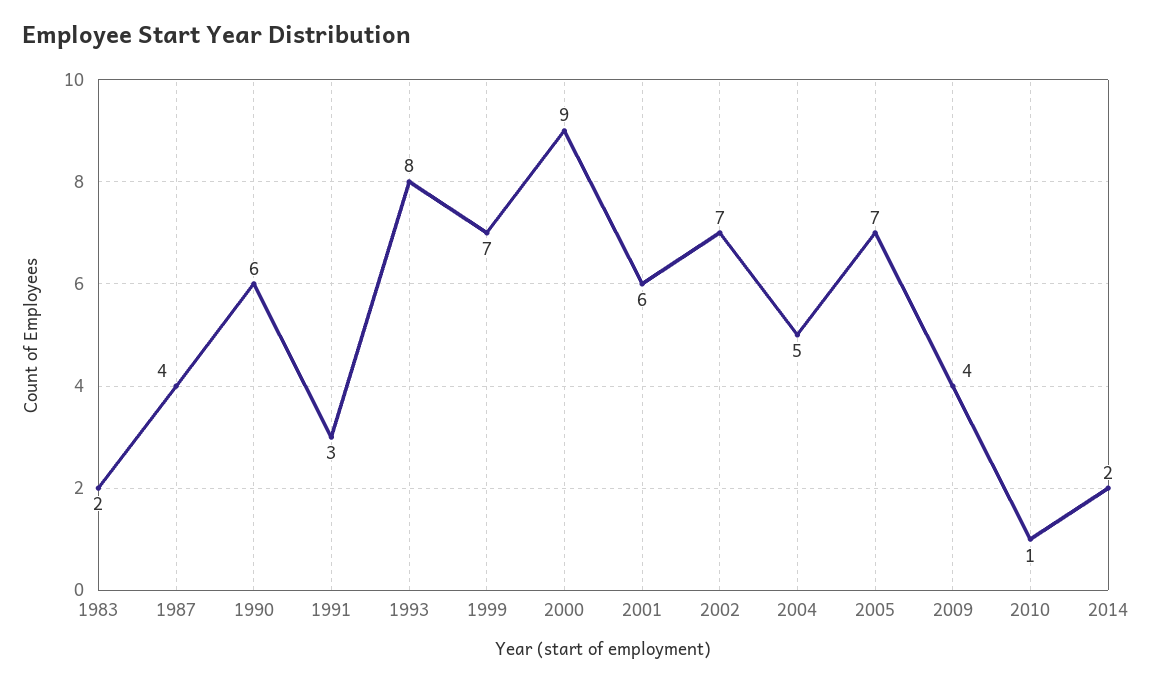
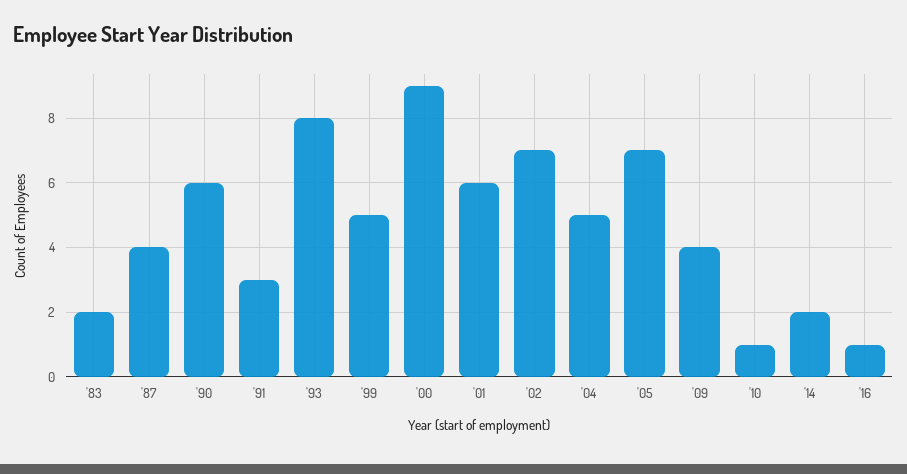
1999: 7 -> 5
'16: none -> 1

